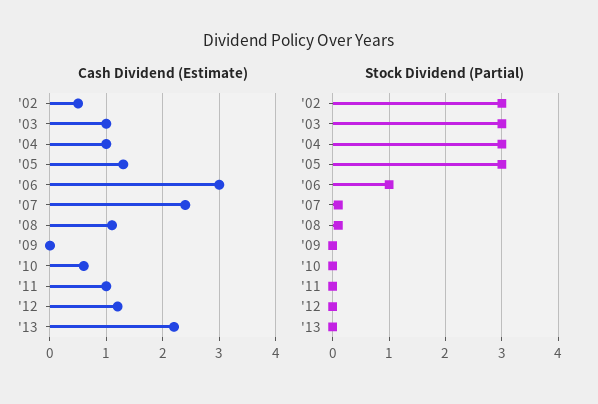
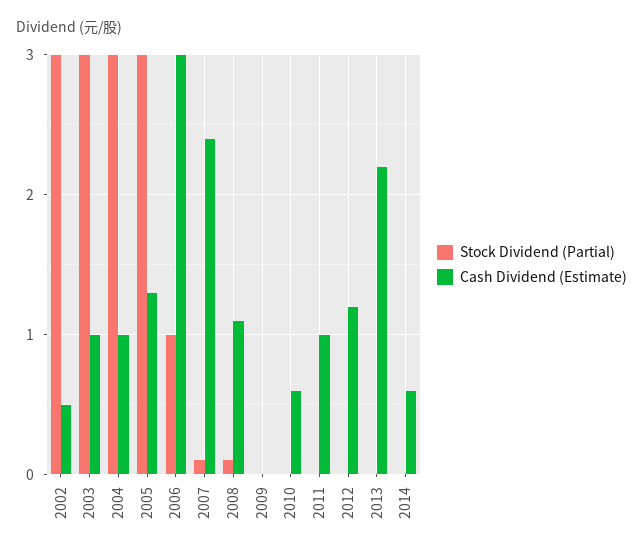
Stock Dividend (Partial), 2014: none -> 0
Cash Dividend (Estimate), 2014: none -> 0.6

